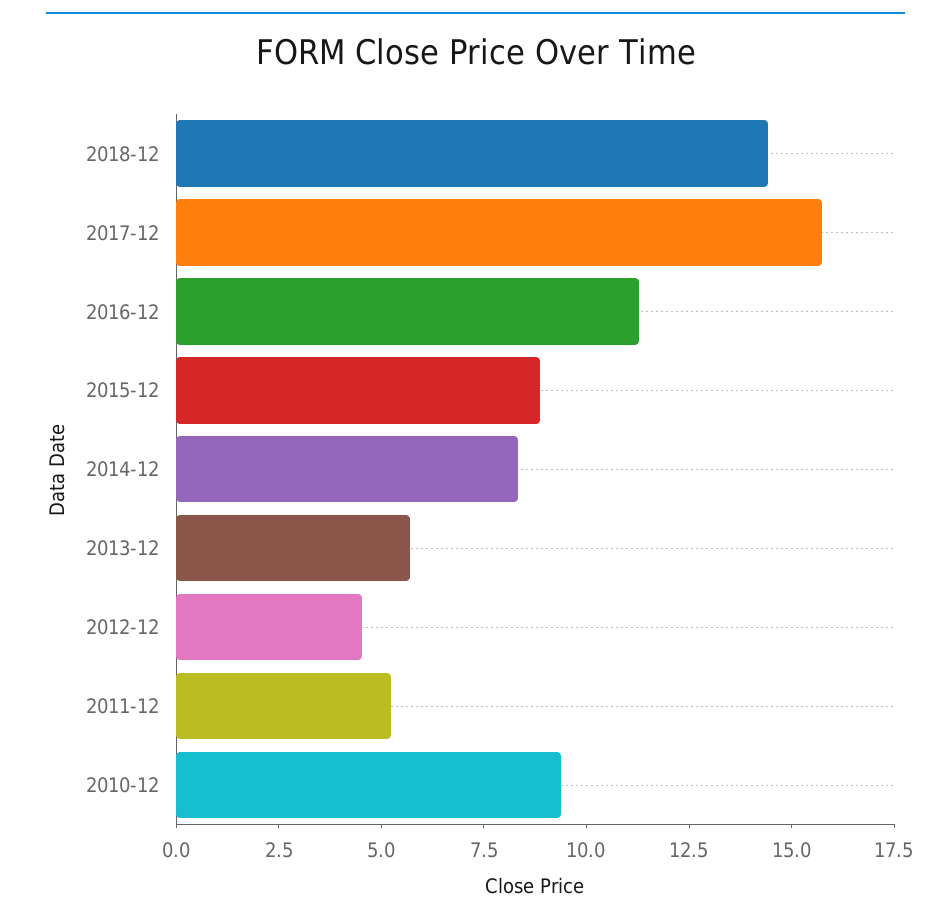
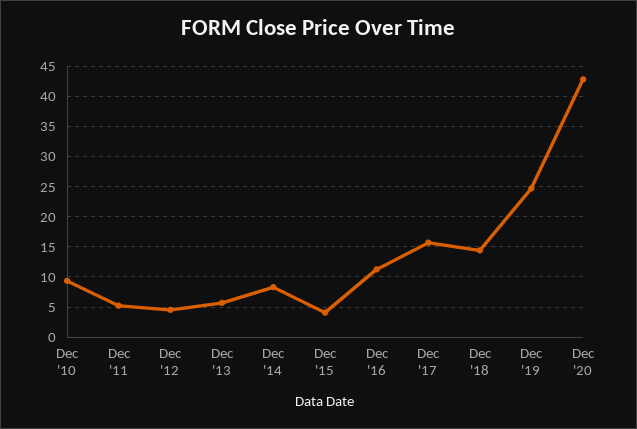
2015-12: 9 -> 4
Dec '19: none -> 25
Dec '20: none -> 43

